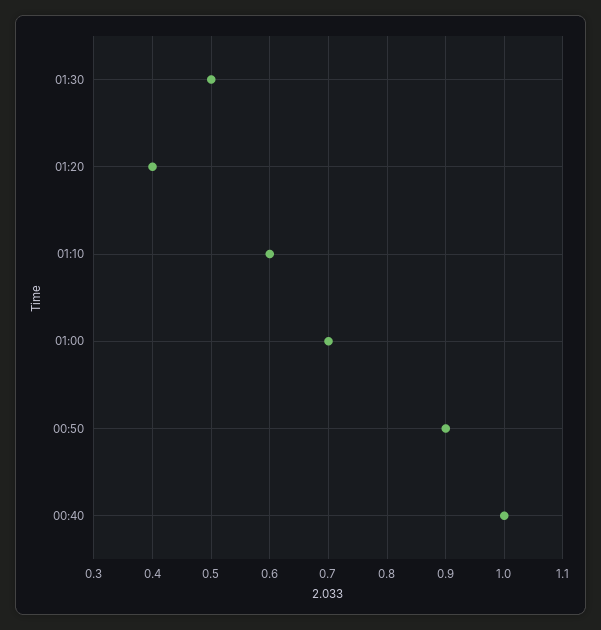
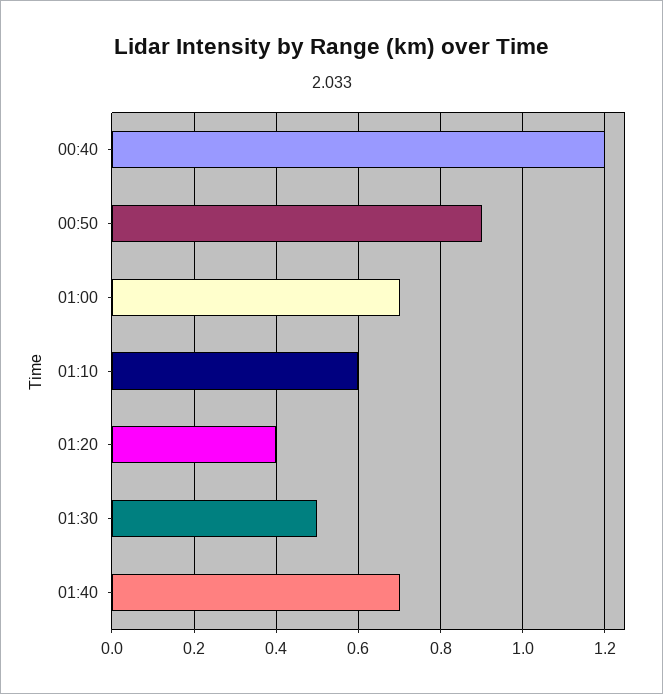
00:40: 1 -> 1.2
01:40: none -> 0.7

